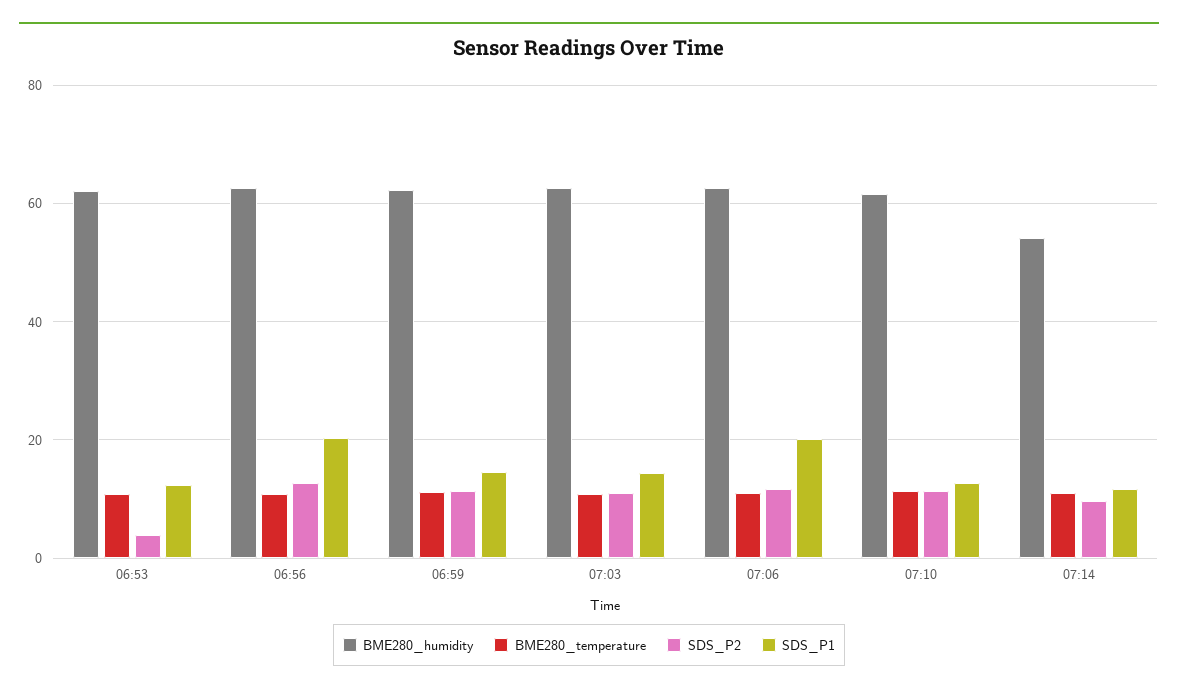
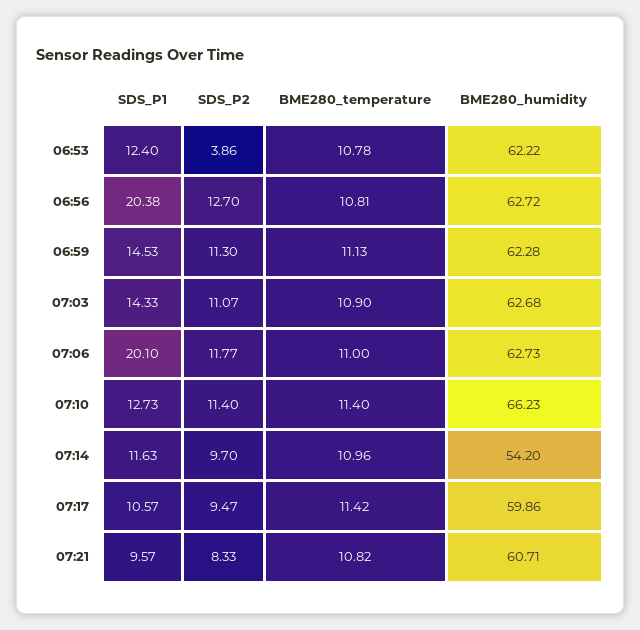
BME280_humidity, 07:10: 62 -> 66.23
SDS_P1, 07:17: none -> 10.57
SDS_P2, 07:17: none -> 9.47
BME280_temperature, 07:17: none -> 11.42
BME280_humidity, 07:17: none -> 59.86
SDS_P1, 07:21: none -> 9.57
SDS_P2, 07:21: none -> 8.33
BME280_temperature, 07:21: none -> 10.82
BME280_humidity, 07:21: none -> 60.71

